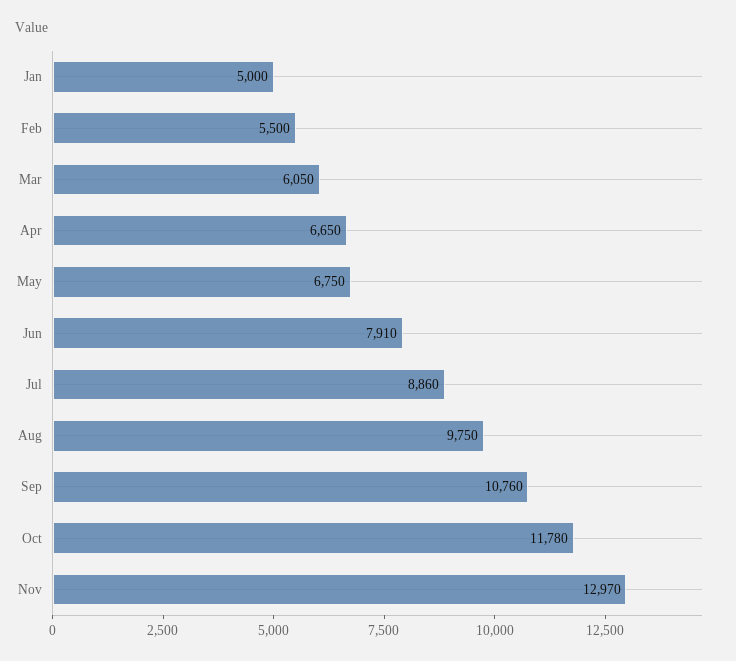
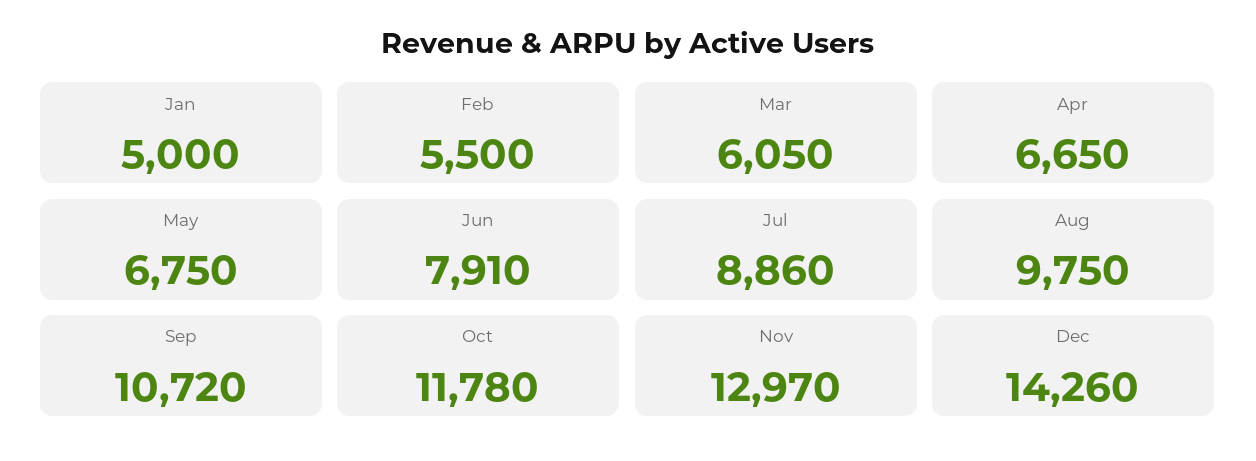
Sep: 10760 -> 10720
Dec: none -> 14260

